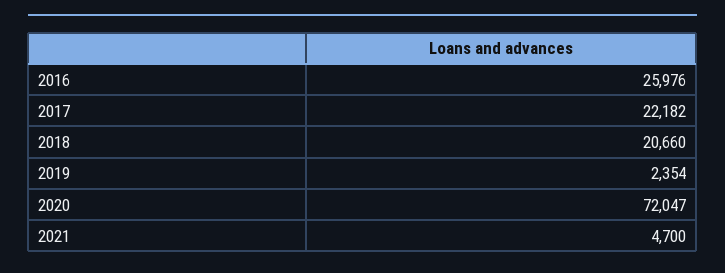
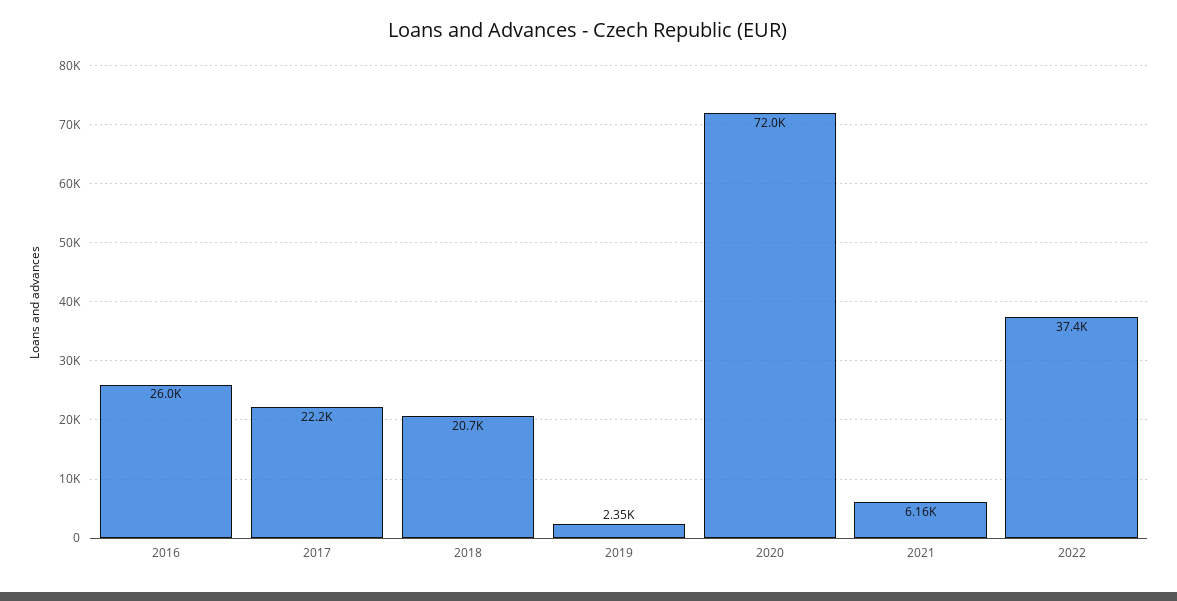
2021: 4700 -> 6160
2022: none -> 37400

